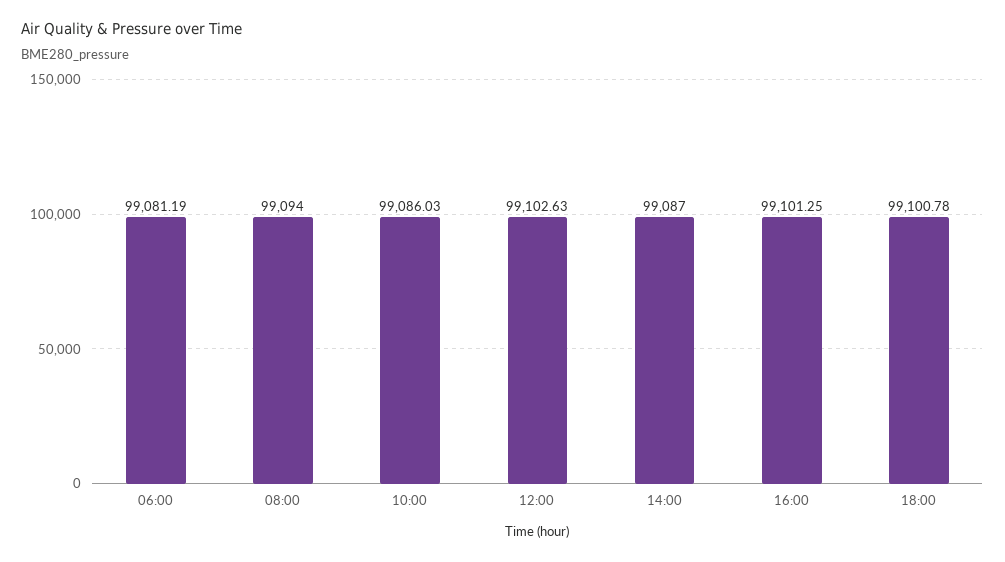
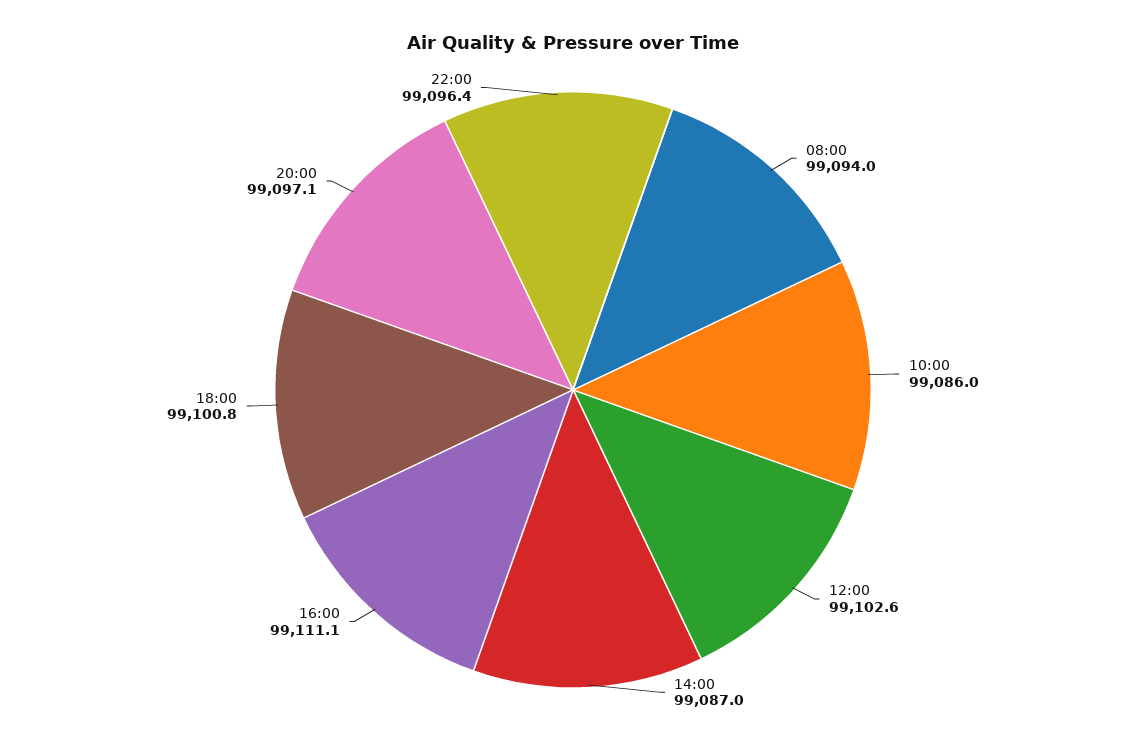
06:00: 99081.19 -> none
16:00: 99101.25 -> 99111.1
20:00: none -> 99097.1
22:00: none -> 99096.4

